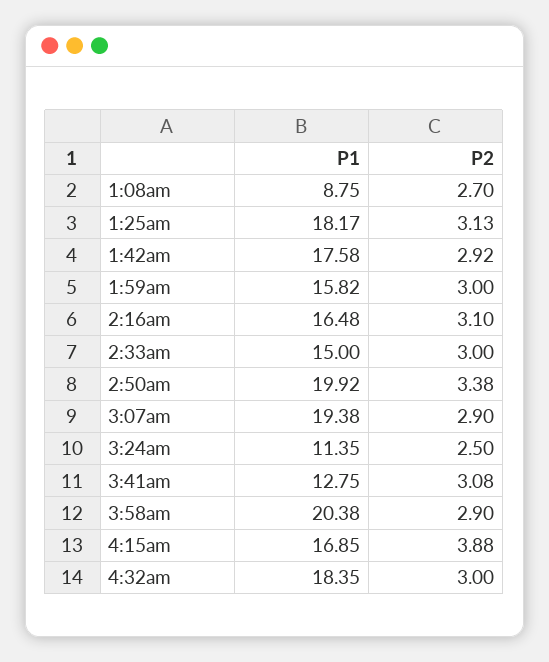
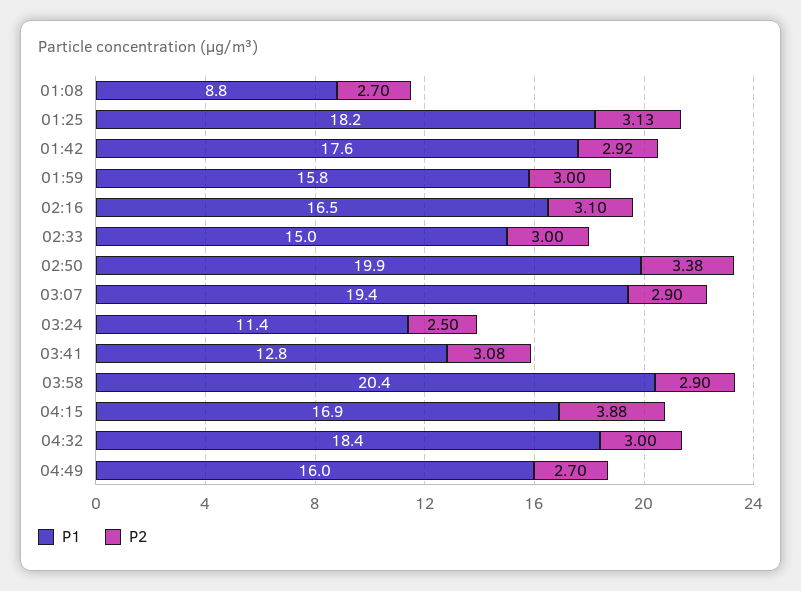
P1, 04:49: none -> 16
P2, 04:49: none -> 2.7

